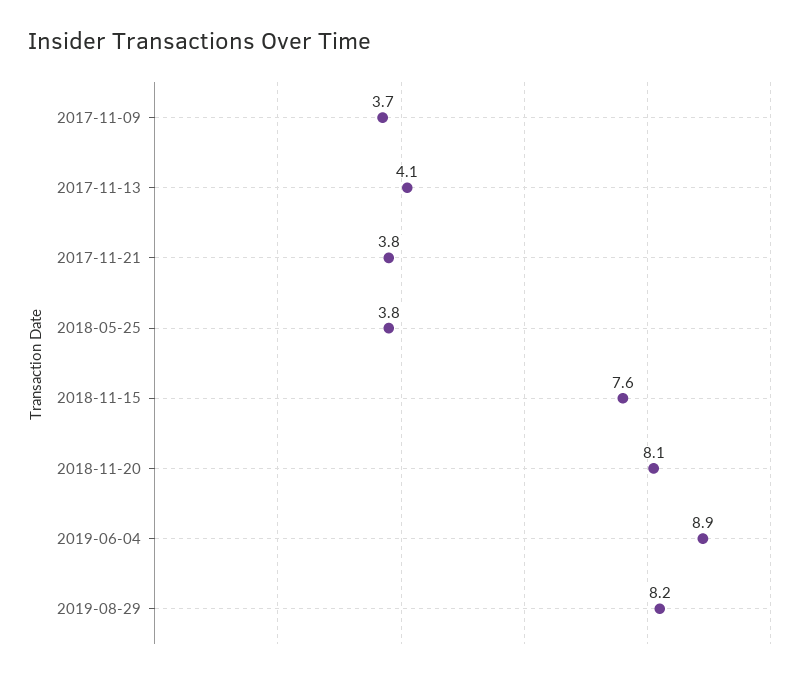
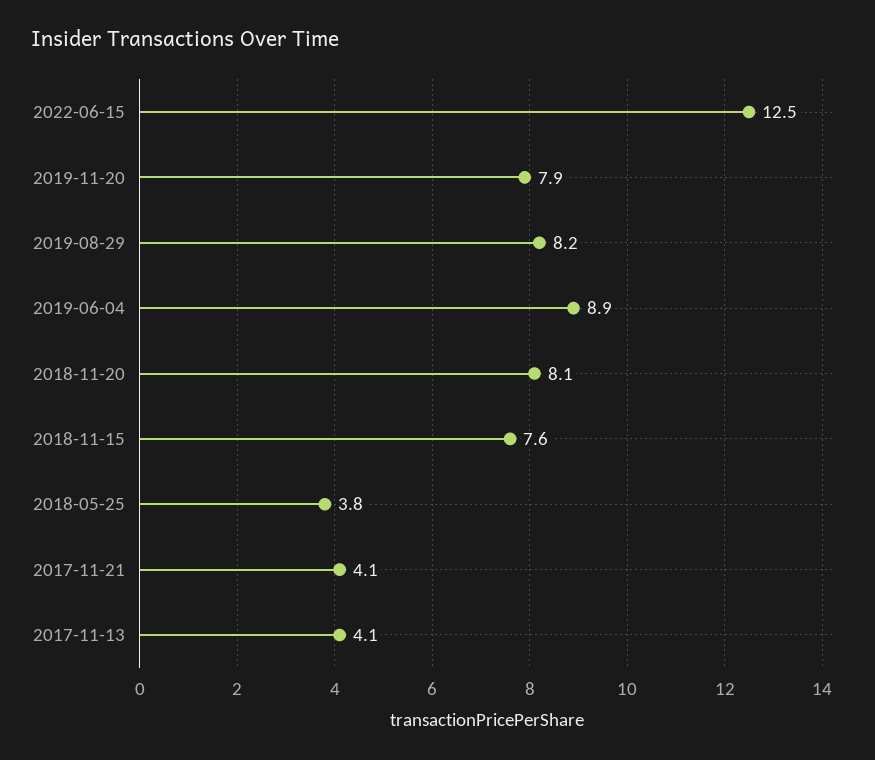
2017-11-09: 3.7 -> none
2017-11-21: 3.8 -> 4.1
2022-06-15: none -> 12.5
2019-11-20: none -> 7.9

